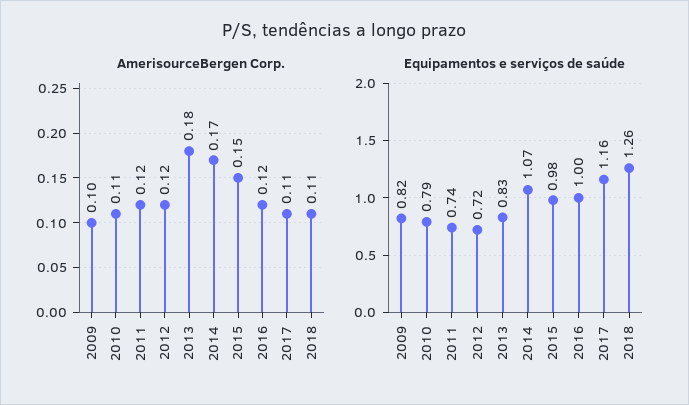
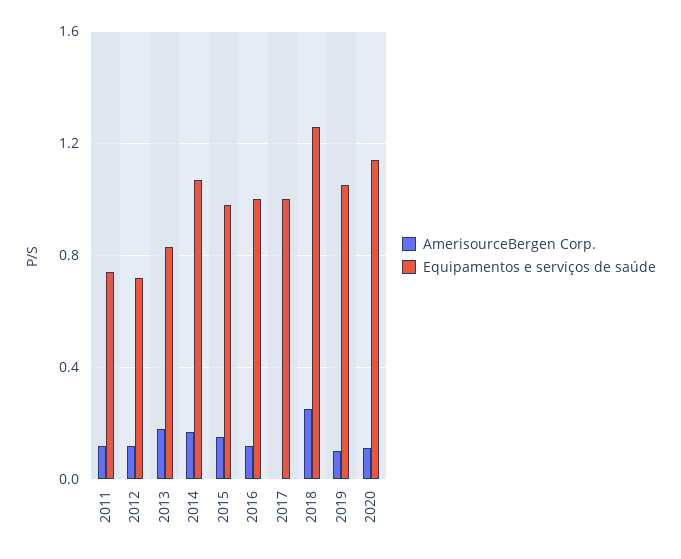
AmerisourceBergen Corp., 2009: 0.1 -> none
AmerisourceBergen Corp., 2010: 0.11 -> none
AmerisourceBergen Corp., 2017: 0.11 -> 0
AmerisourceBergen Corp., 2018: 0.11 -> 0.25
Equipamentos e serviços de saúde, 2009: 0.82 -> none
Equipamentos e serviços de saúde, 2010: 0.79 -> none
Equipamentos e serviços de saúde, 2017: 1.16 -> 1
AmerisourceBergen Corp., 2019: none -> 0.1
Equipamentos e serviços de saúde, 2019: none -> 1.05
AmerisourceBergen Corp., 2020: none -> 0.1
Equipamentos e serviços de saúde, 2020: none -> 1.15

